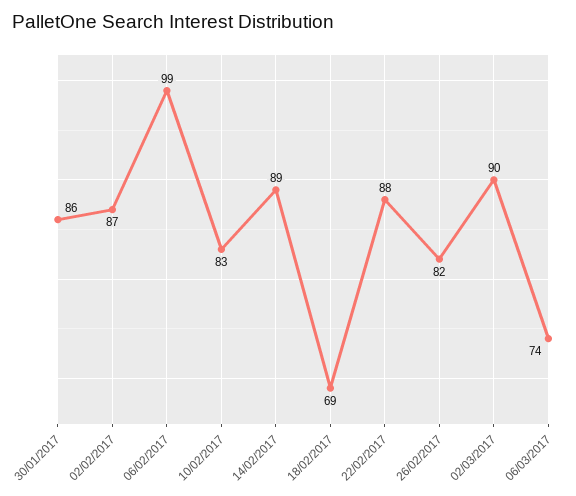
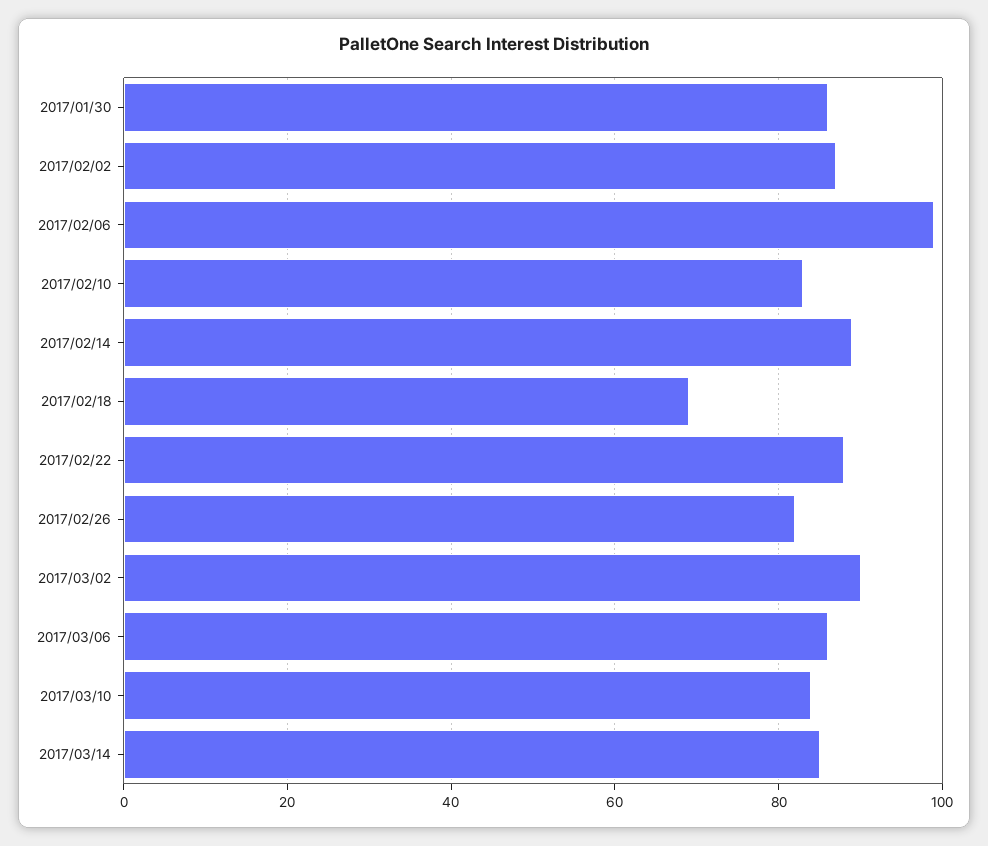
06/03/2017: 74 -> 85
2017/03/10: none -> 85
2017/03/14: none -> 85

